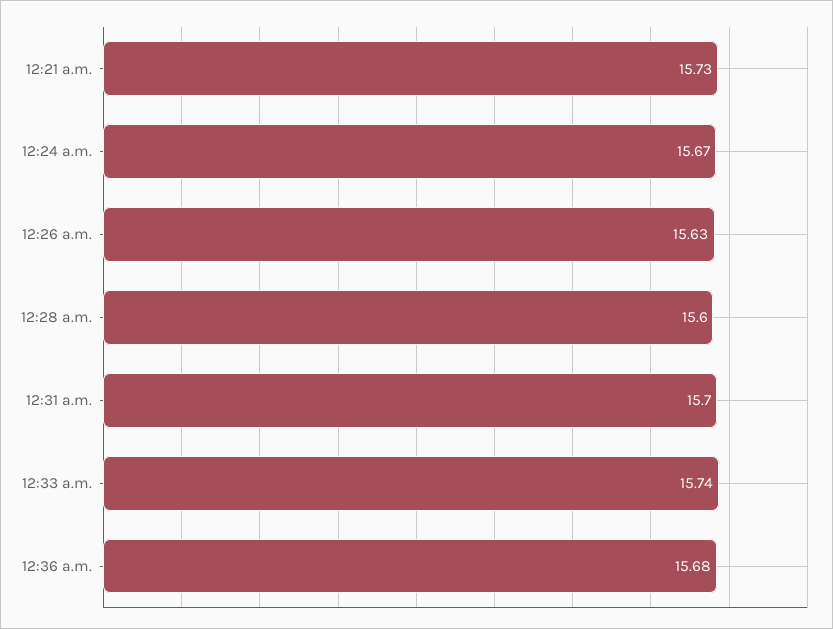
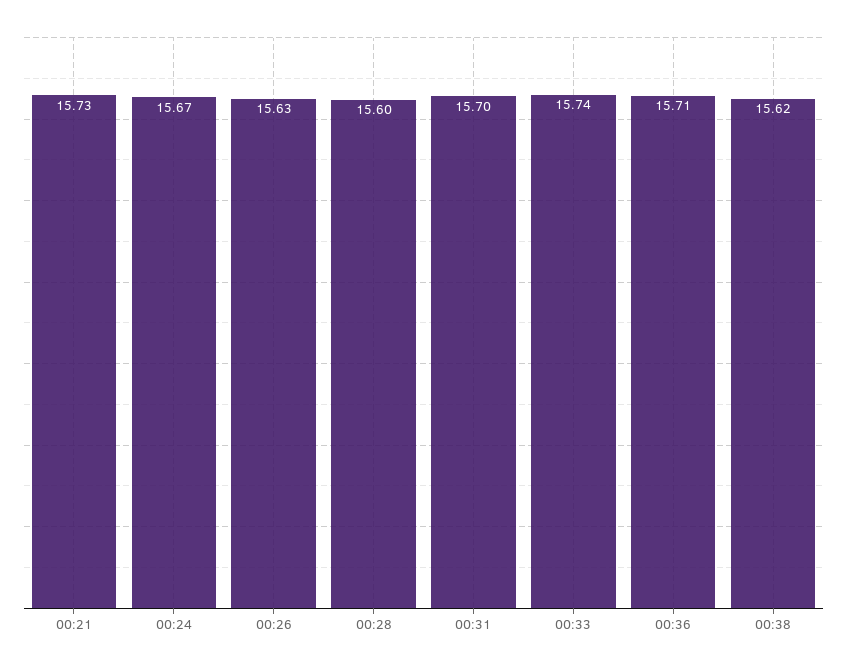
12:36 a.m.: 15.68 -> 15.71
00:38: none -> 15.62

